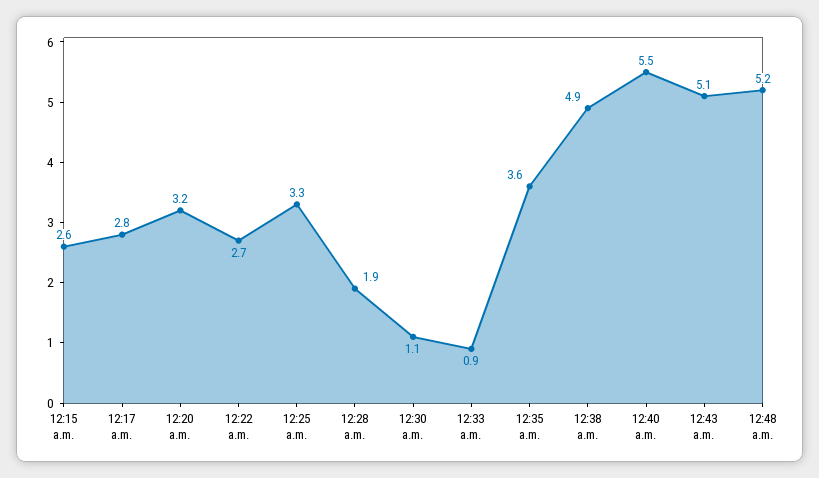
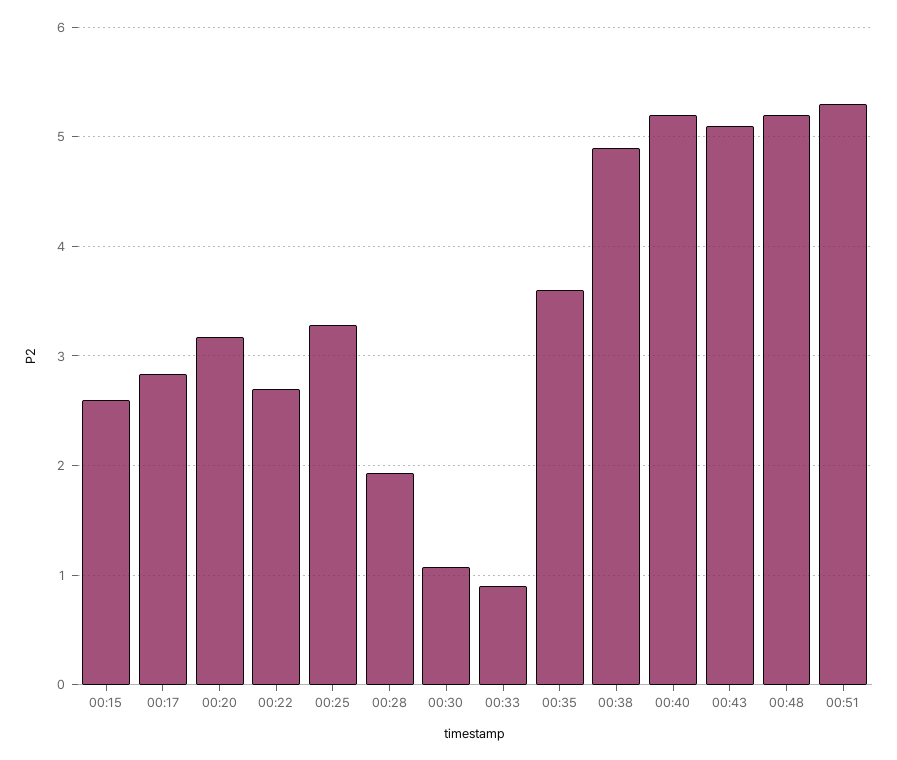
12:40 a.m.: 5.5 -> 5.2
00:51: none -> 5.3

